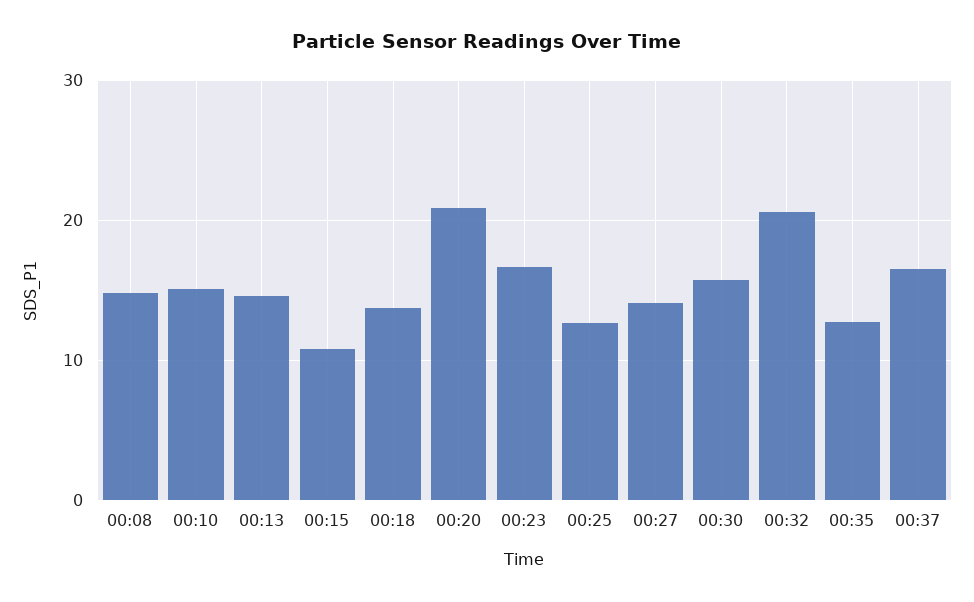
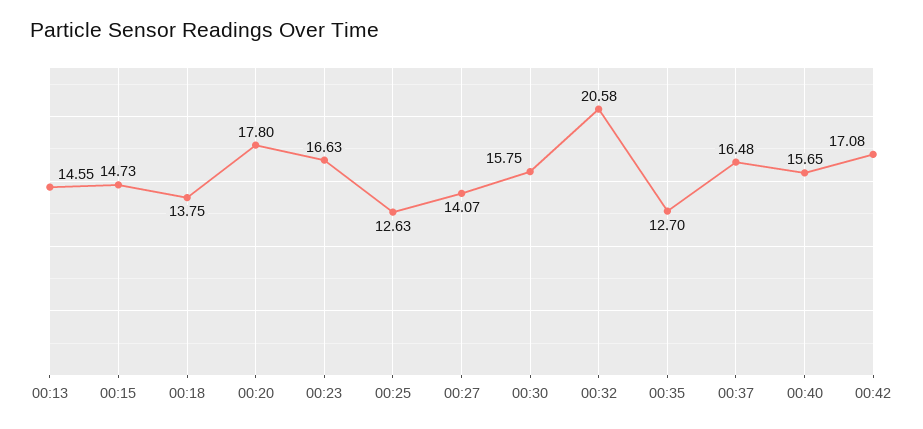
00:08: 15 -> none
00:10: 15 -> none
00:15: 11 -> 14.73
00:20: 21 -> 17.8
00:40: none -> 15.65
00:42: none -> 17.08

